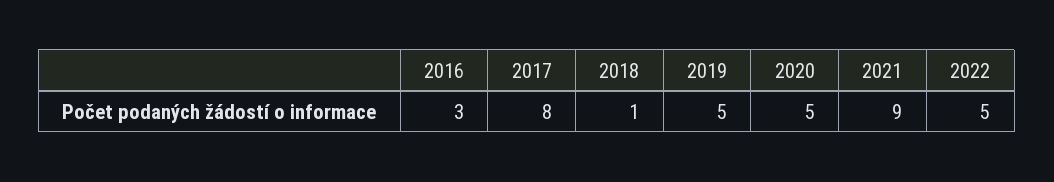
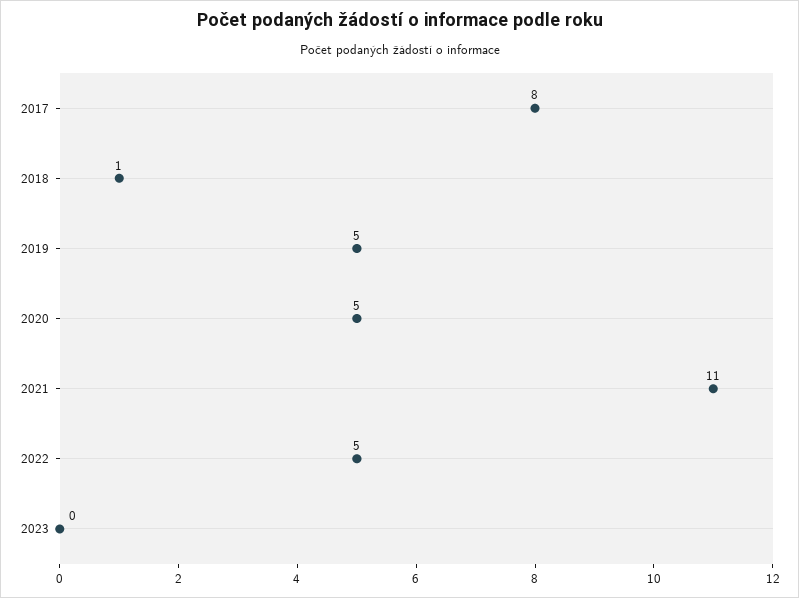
2016: 3 -> none
2021: 9 -> 11
2023: none -> 0

